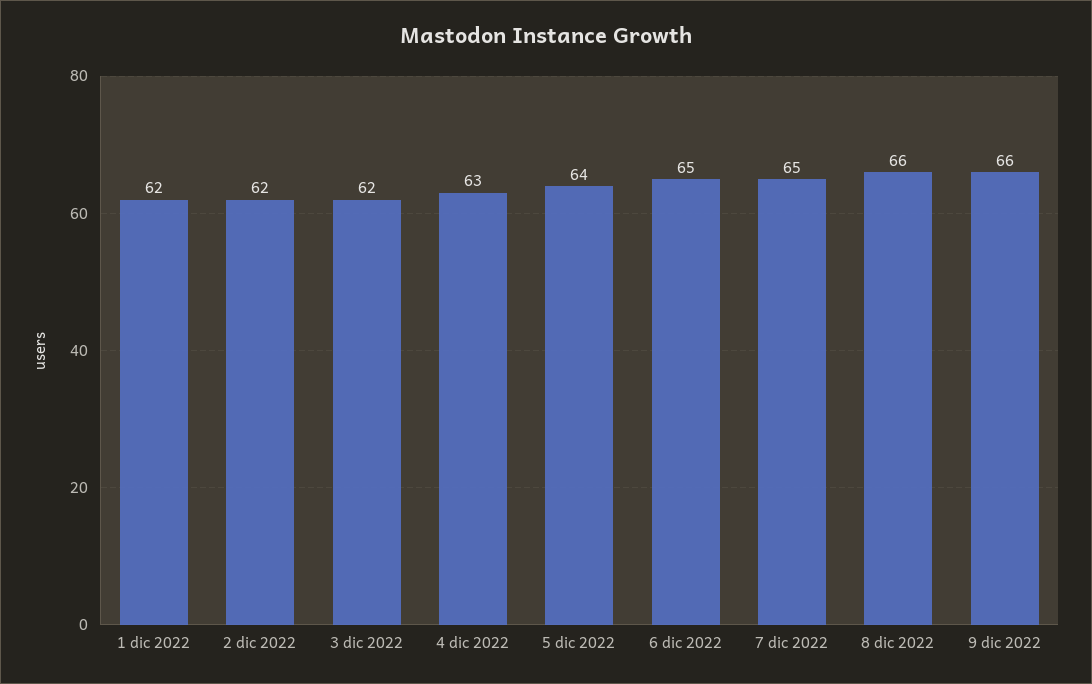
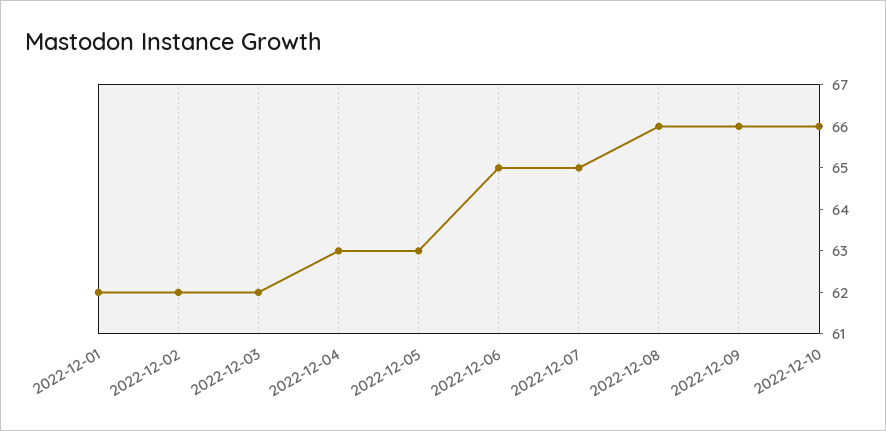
5 dic 2022: 64 -> 63
2022-12-10: none -> 66

